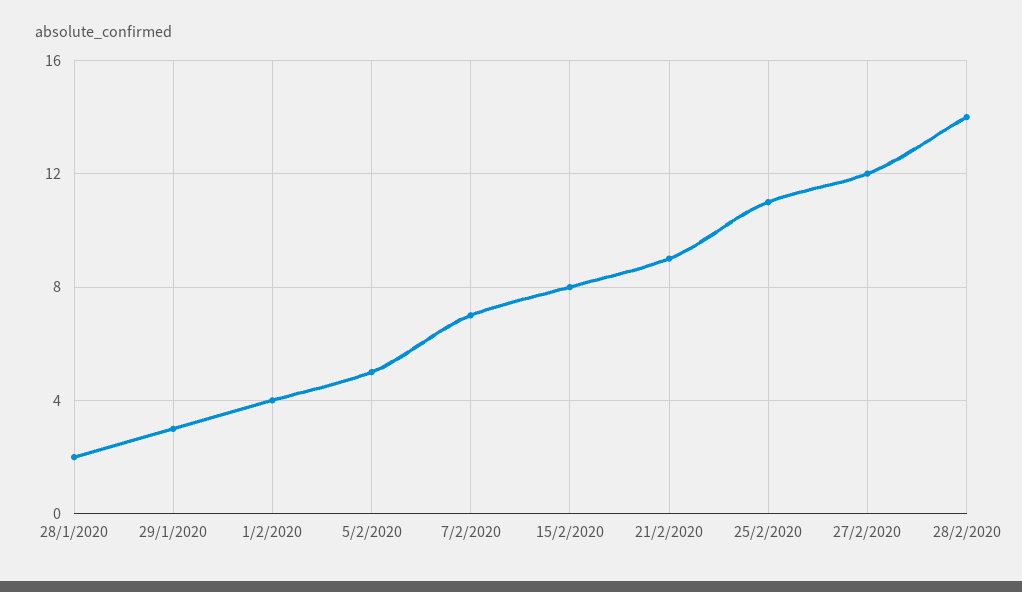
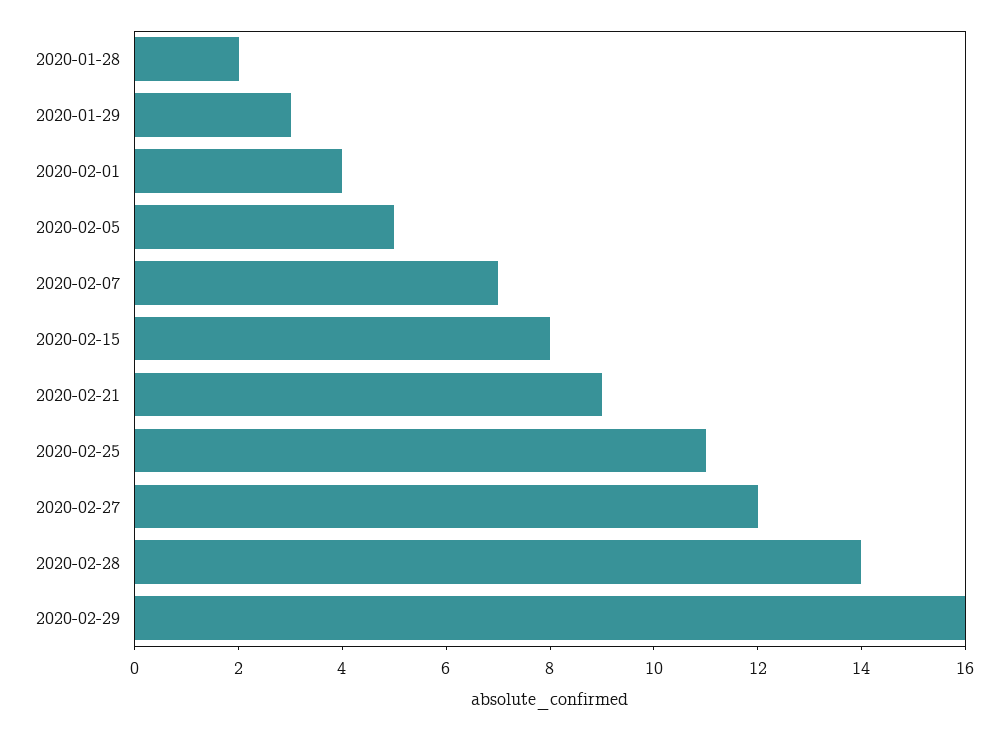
2020-02-29: none -> 16

